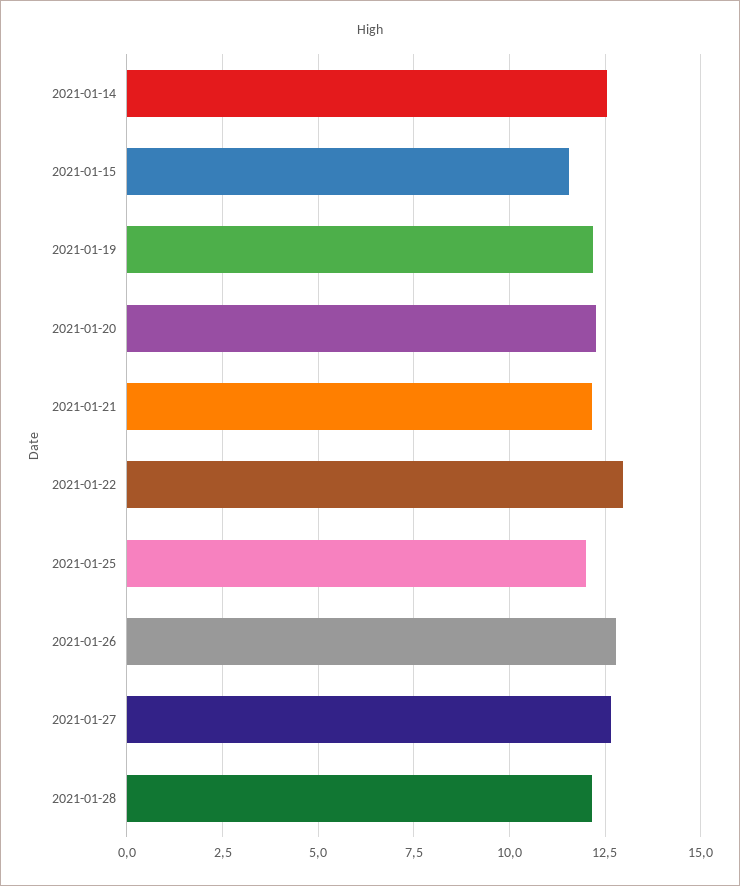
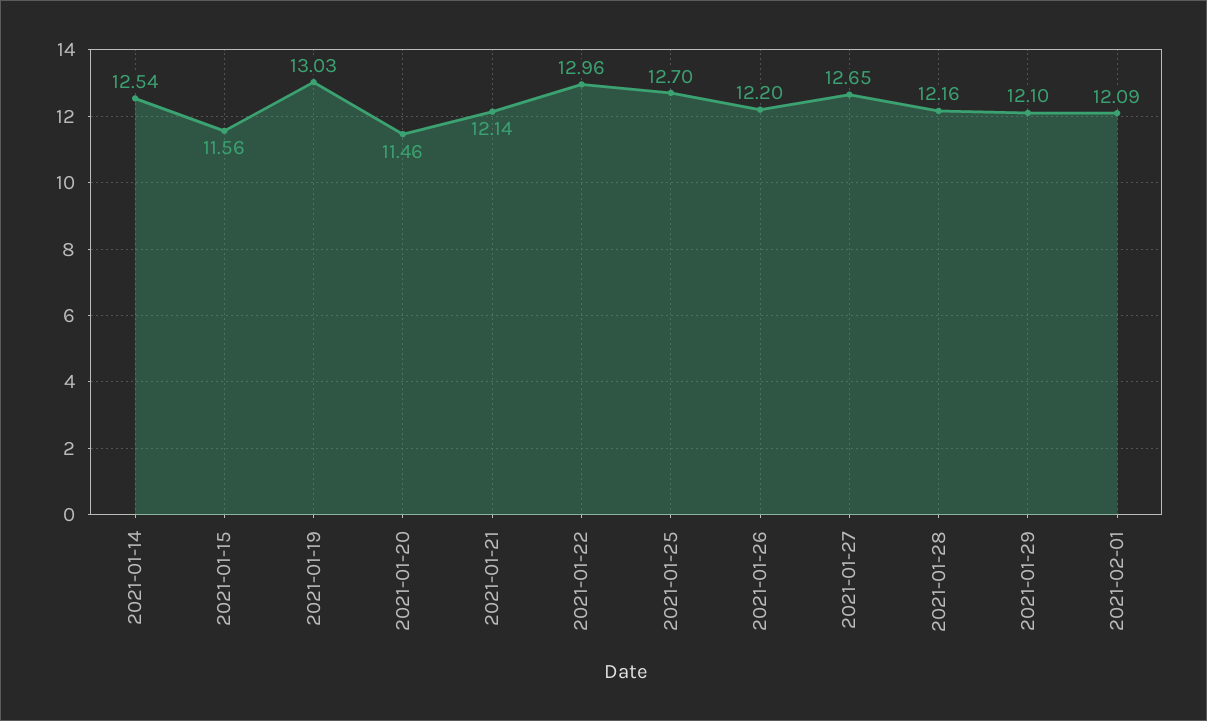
2021-01-19: 12.25 -> 13.03
2021-01-20: 12.25 -> 11.46
2021-01-25: 12 -> 12.7
2021-01-26: 12.75 -> 12.2
2021-01-29: none -> 12.1
2021-02-01: none -> 12.09

